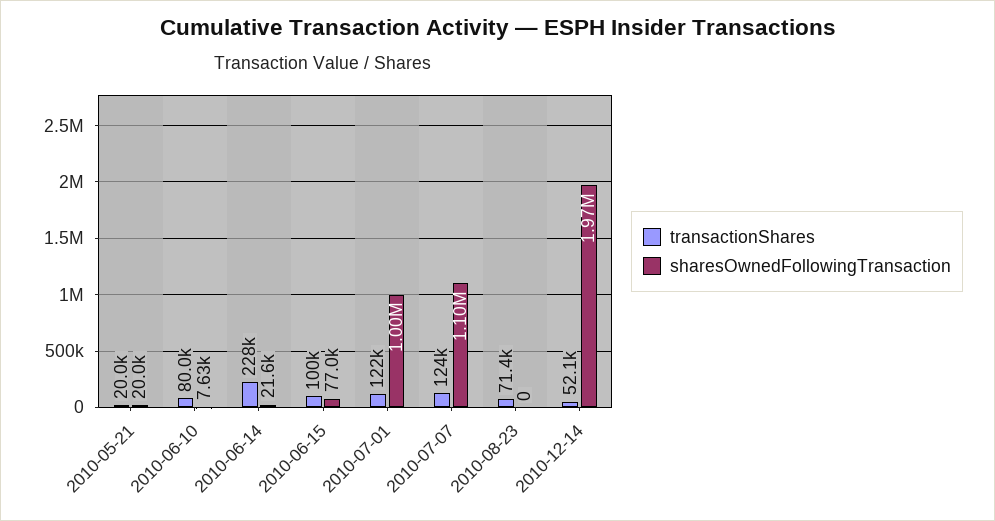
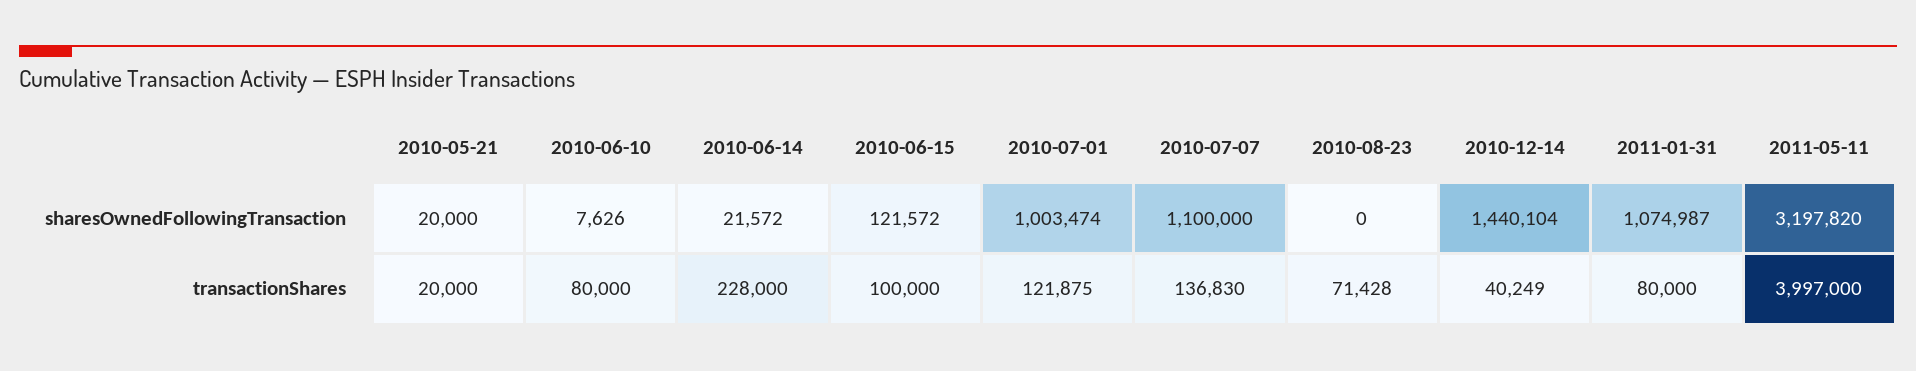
sharesOwnedFollowingTransaction, 2010-06-15: 77000 -> 121572
transactionShares, 2010-07-07: 124000 -> 136830
transactionShares, 2010-12-14: 52100 -> 40249
sharesOwnedFollowingTransaction, 2010-12-14: 1970000 -> 1440104
sharesOwnedFollowingTransaction, 2011-01-31: none -> 1074987
sharesOwnedFollowingTransaction, 2011-05-11: none -> 3197820
transactionShares, 2011-01-31: none -> 80000
transactionShares, 2011-05-11: none -> 3997000

